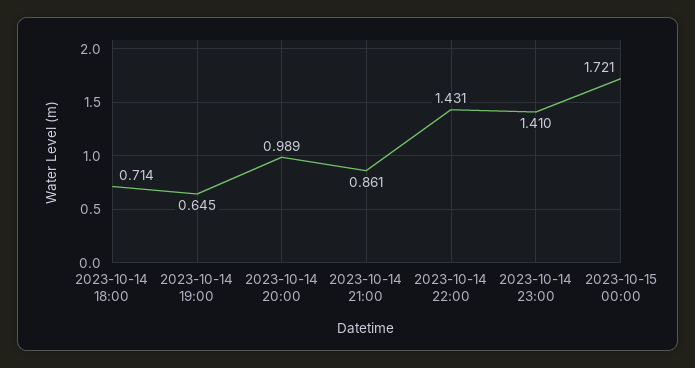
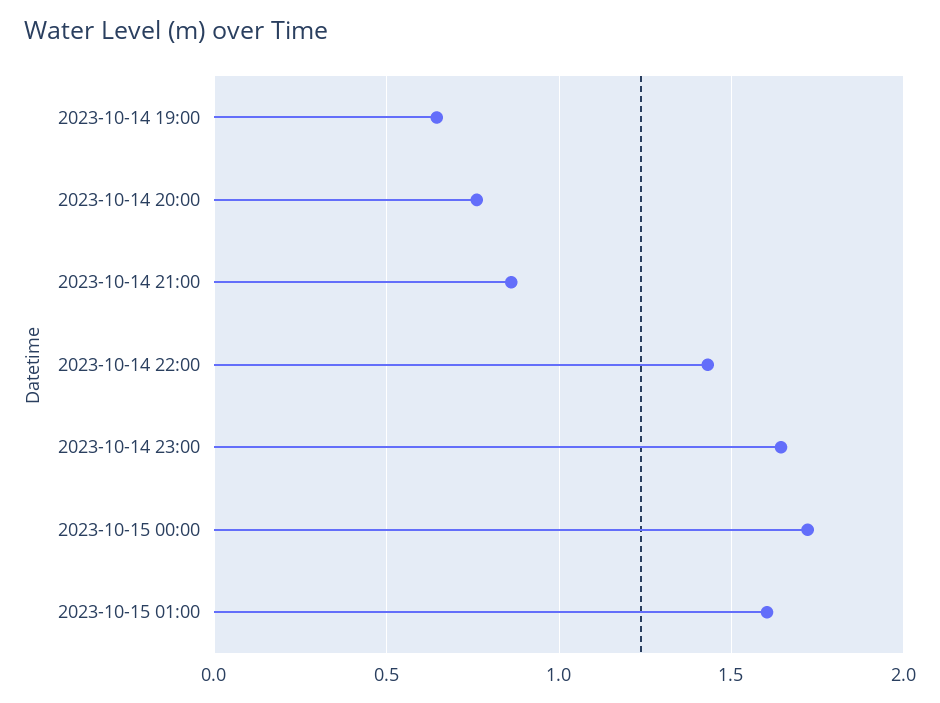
2023-10-14 18:00: 0.714 -> none
2023-10-14 20:00: 0.989 -> 0.75
2023-10-14 23:00: 1.41 -> 1.65
2023-10-15 01:00: none -> 1.6

